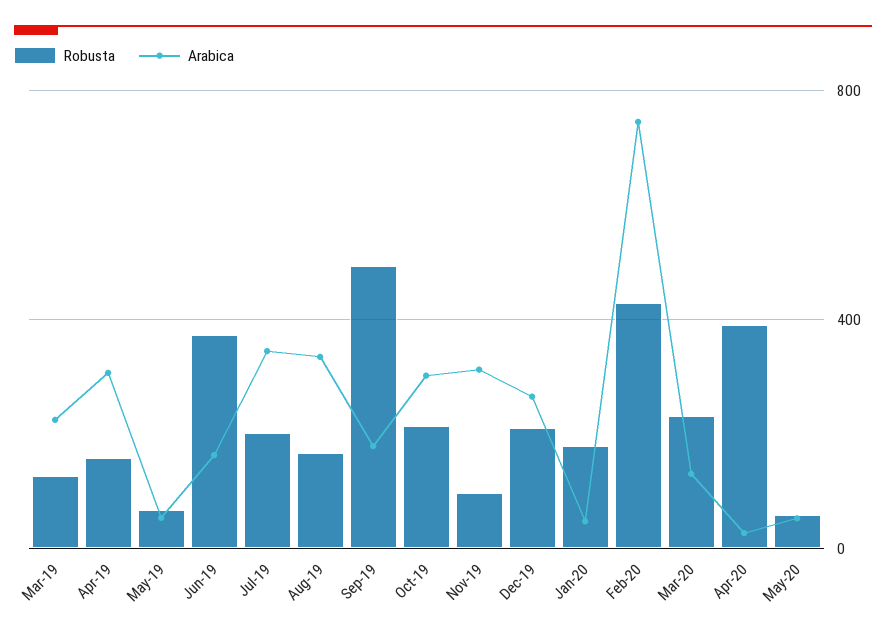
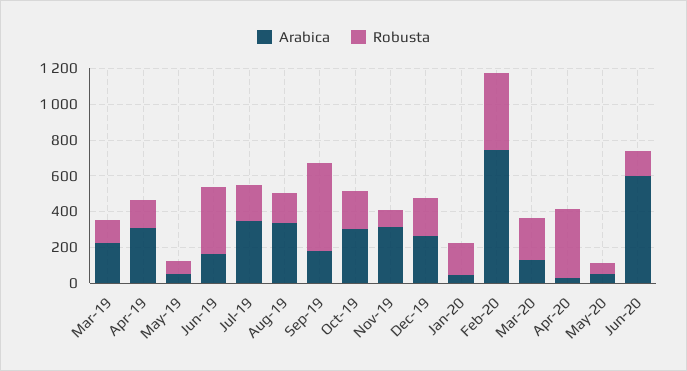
Arabica, Jun-20: none -> 600
Robusta, Jun-20: none -> 150

